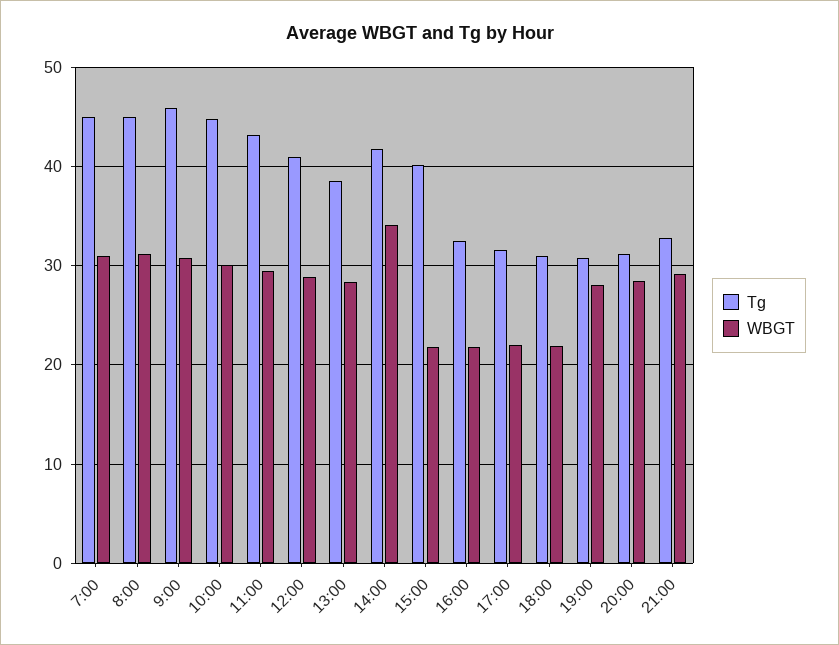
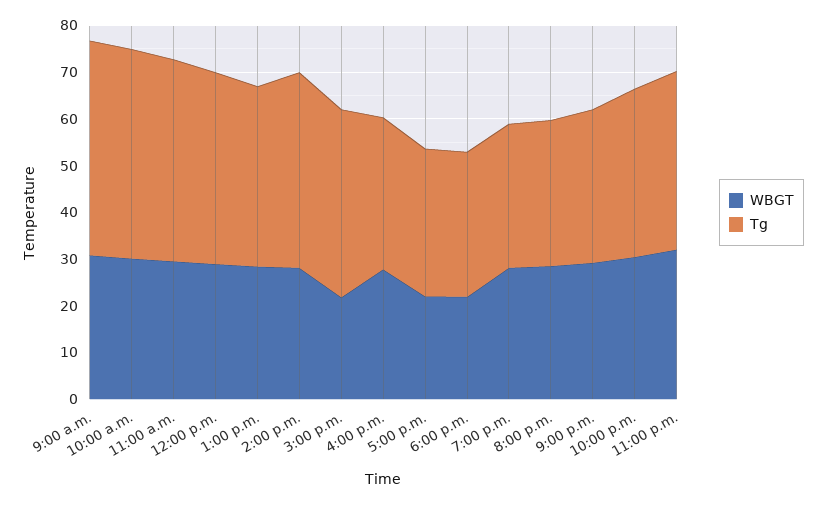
Tg, 7:00: 45 -> none
WBGT, 7:00: 31 -> none
Tg, 8:00: 45 -> none
WBGT, 8:00: 31 -> none
WBGT, 14:00: 34 -> 28
WBGT, 16:00: 22 -> 28
WBGT, 10:00 p.m.: none -> 30
Tg, 10:00 p.m.: none -> 36
WBGT, 11:00 p.m.: none -> 32
Tg, 11:00 p.m.: none -> 38

